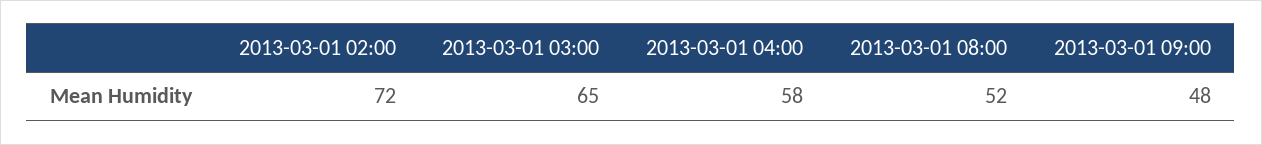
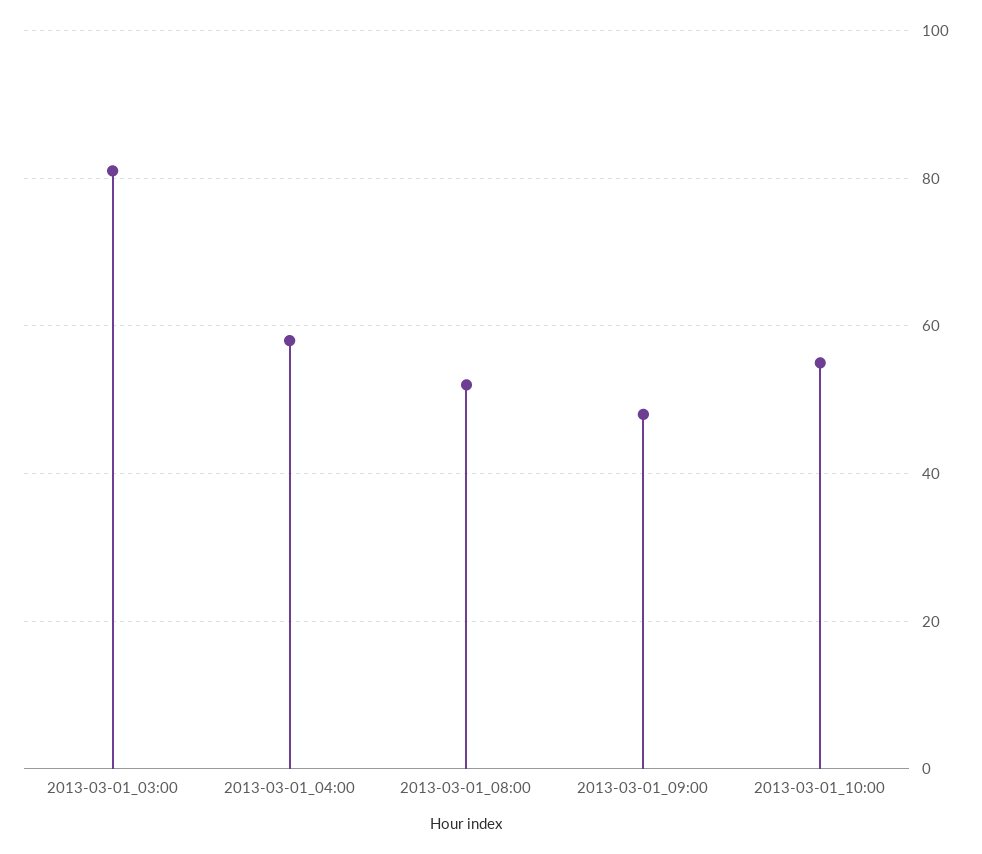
2013-03-01 02:00: 72 -> none
2013-03-01 03:00: 65 -> 80
2013-03-01_10:00: none -> 55

